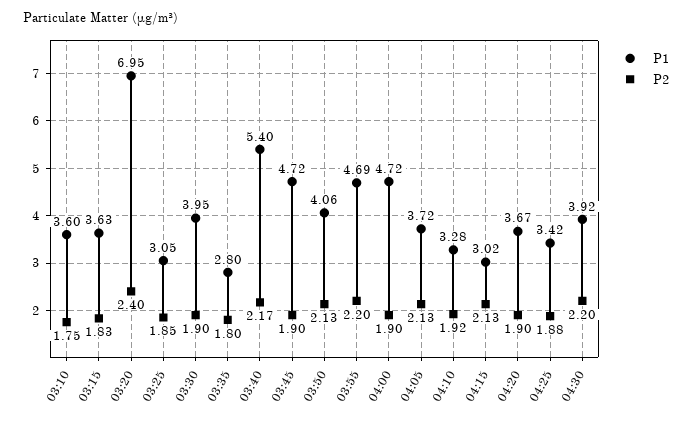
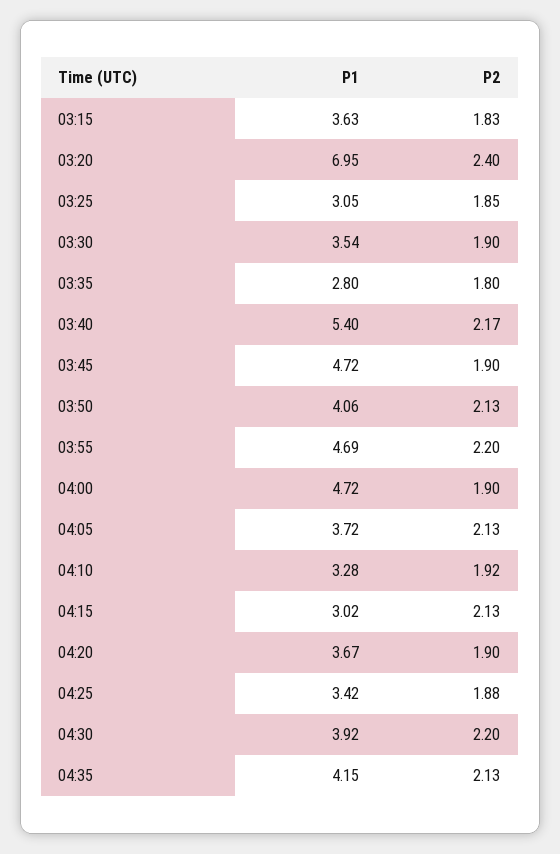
P1, 03:10: 3.6 -> none
P2, 03:10: 1.75 -> none
P1, 03:30: 3.95 -> 3.54
P1, 04:35: none -> 4.15
P2, 04:35: none -> 2.13

